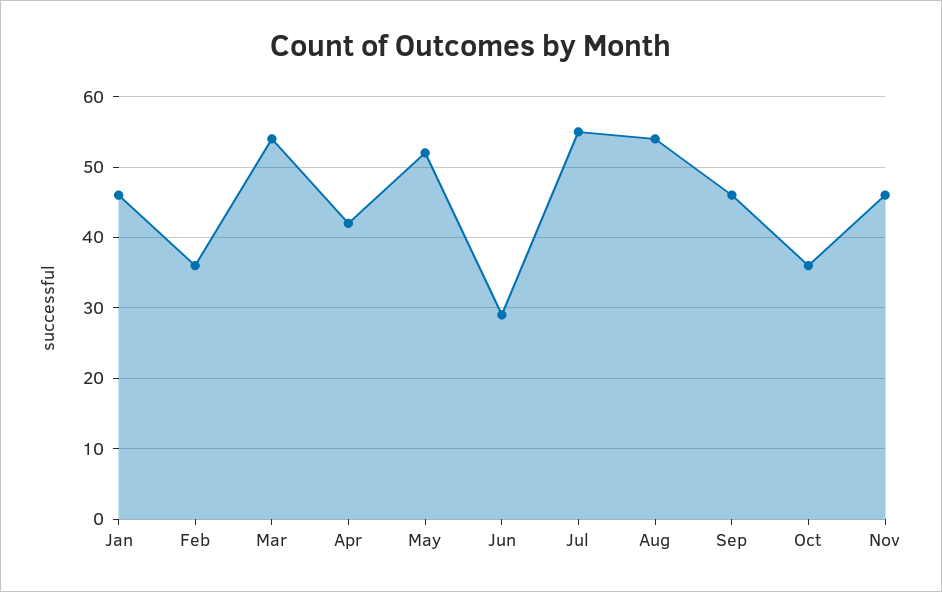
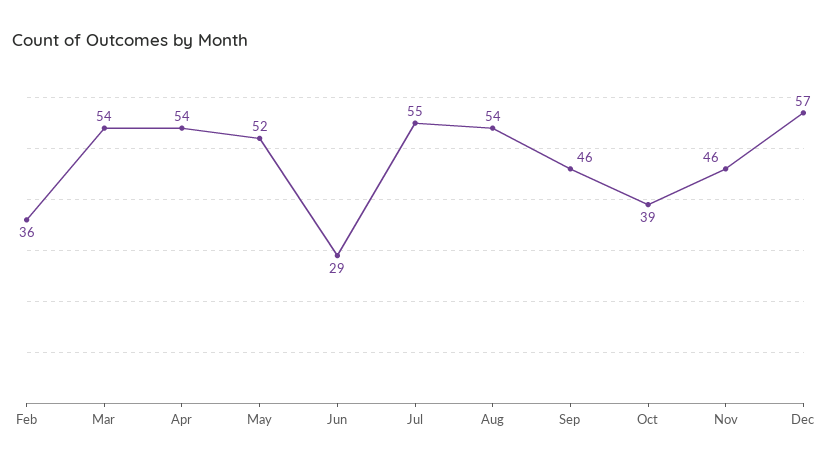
Jan: 46 -> none
Apr: 42 -> 54
Oct: 36 -> 39
Dec: none -> 57

